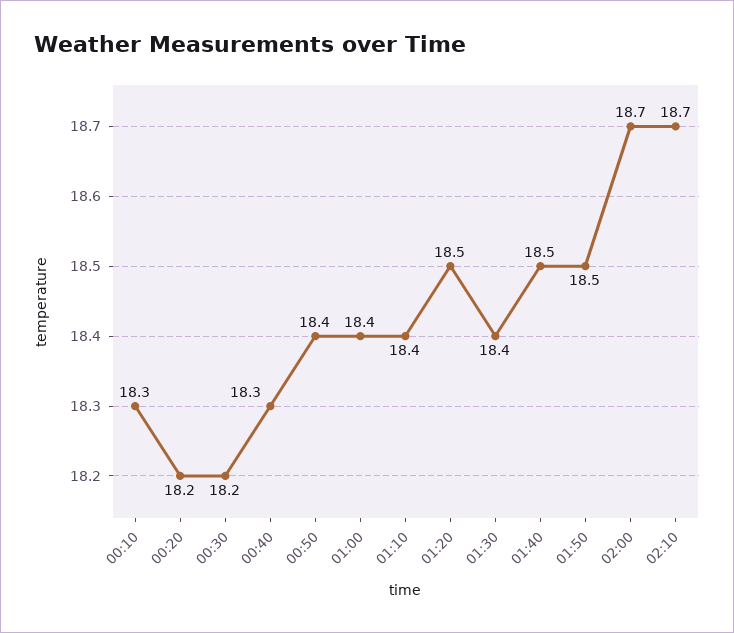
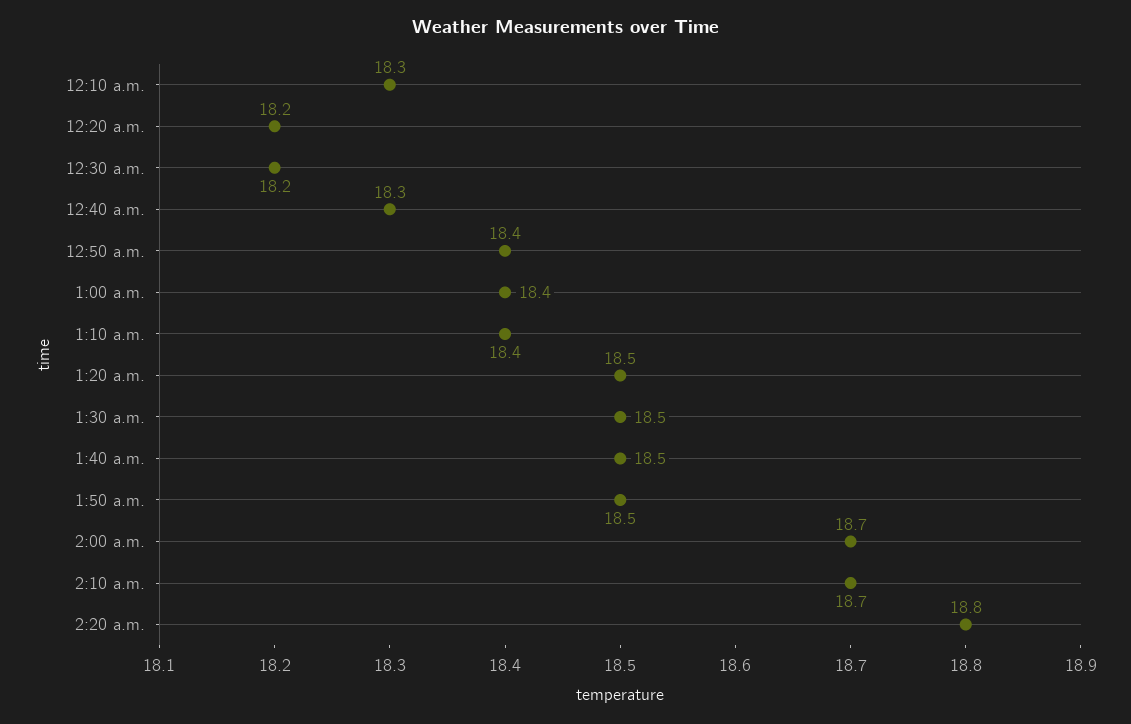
01:30: 18.4 -> 18.5
2:20 a.m.: none -> 18.8

